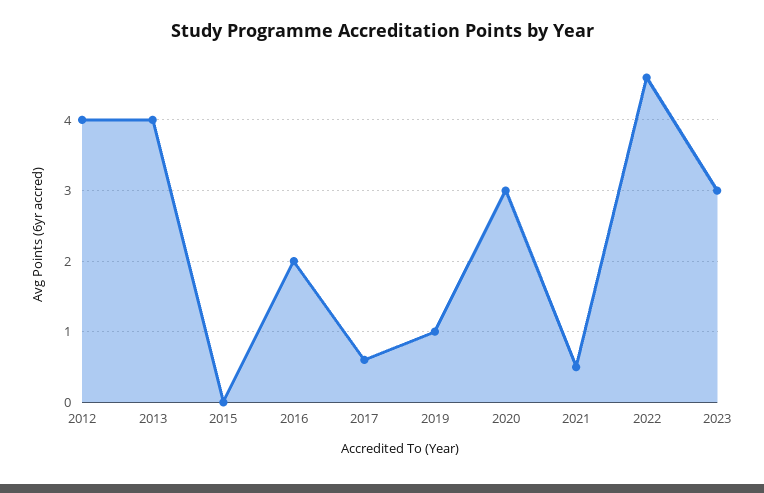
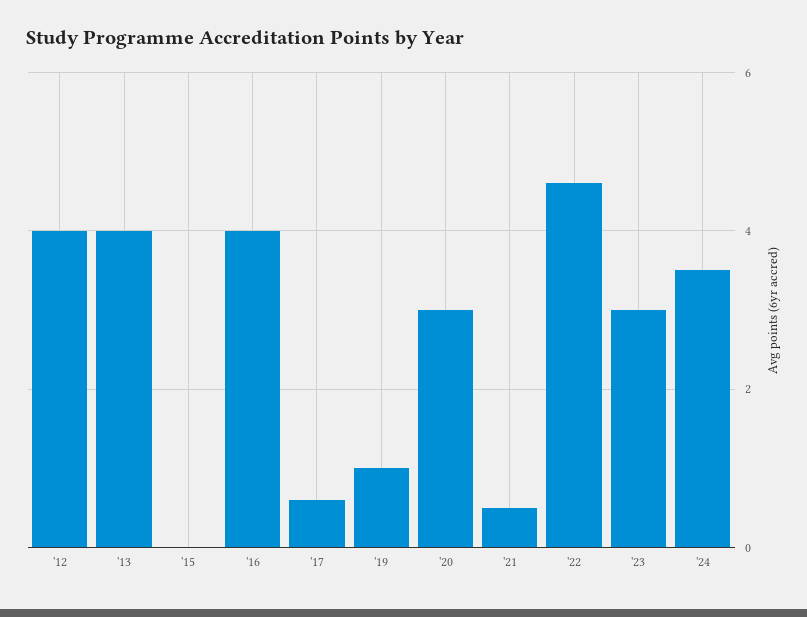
2016: 2 -> 4
'24: none -> 3.5

